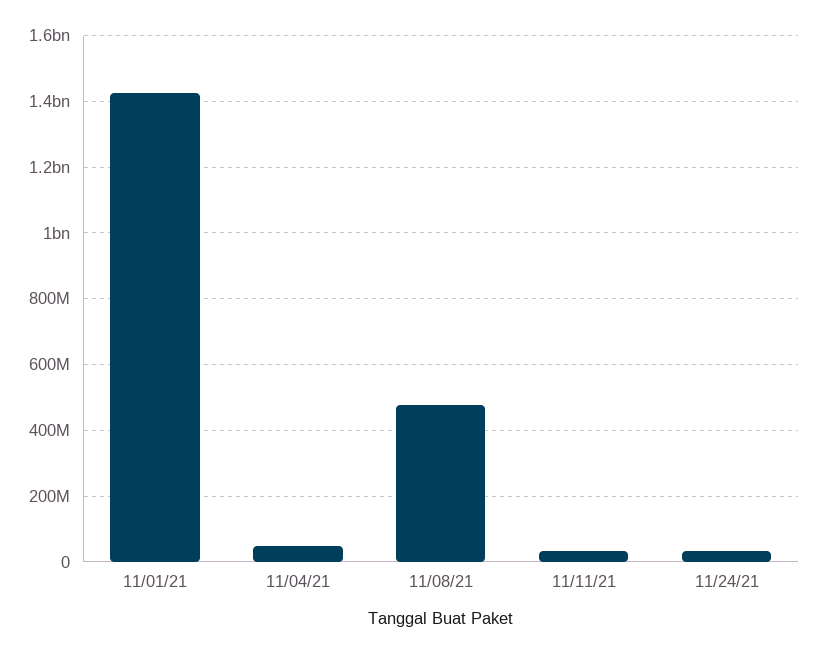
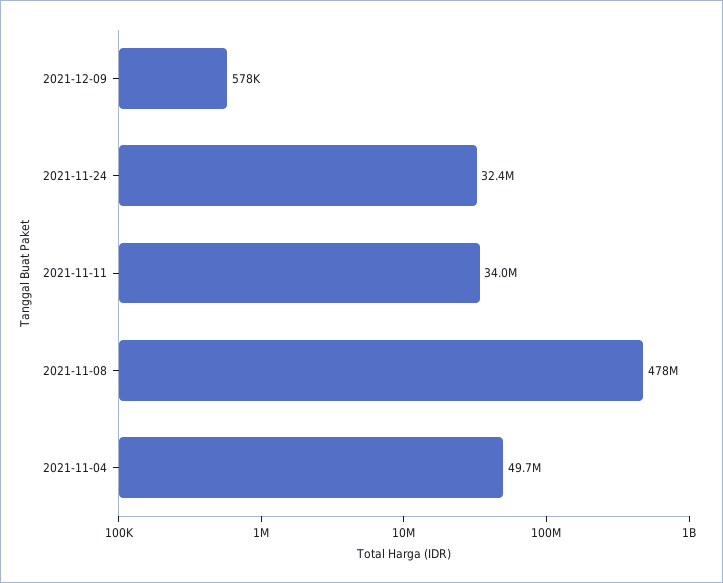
11/01/21: 1420000000 -> none
2021-12-09: none -> 578000

